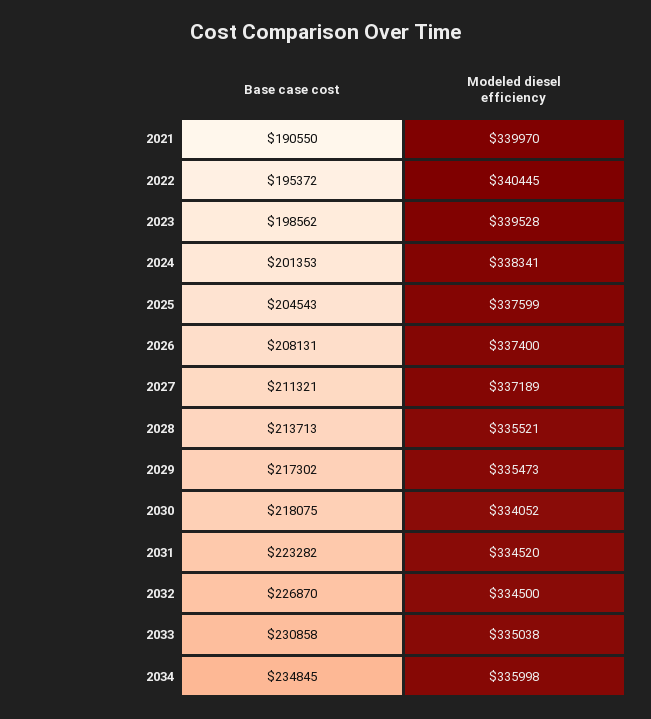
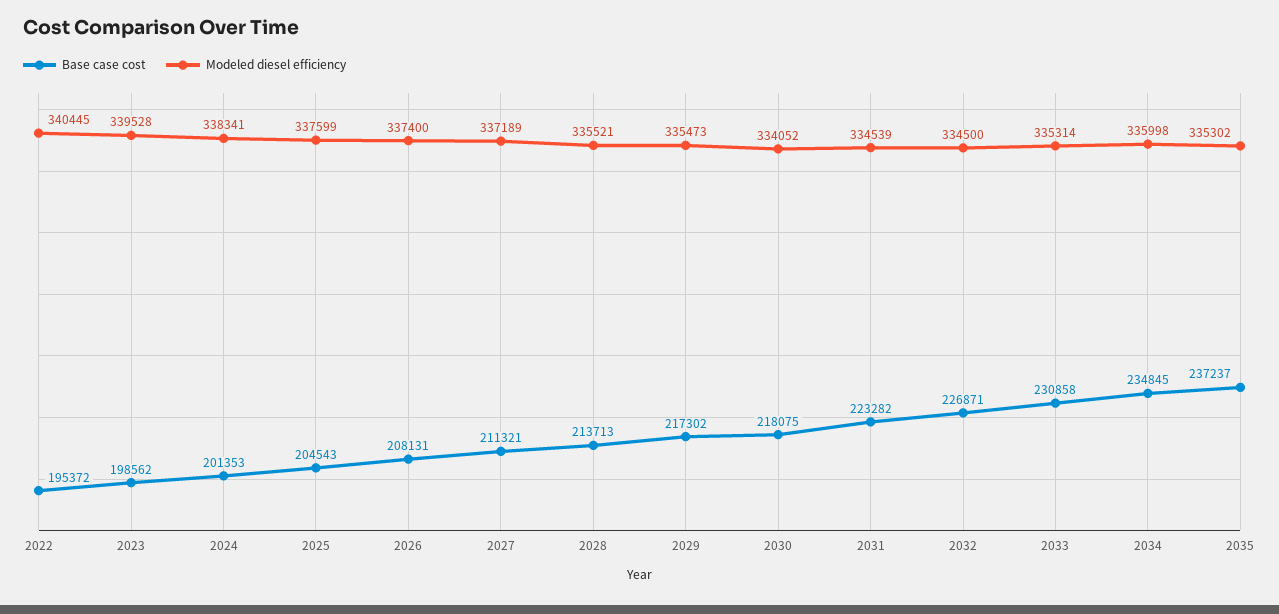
Base case cost, 2021: 190550 -> none
Modeled diesel efficiency, 2021: 339970 -> none
Modeled diesel efficiency, 2031: 334520 -> 334539
Base case cost, 2032: 226870 -> 226871
Modeled diesel efficiency, 2033: 335038 -> 335314
Base case cost, 2035: none -> 237237
Modeled diesel efficiency, 2035: none -> 335302

